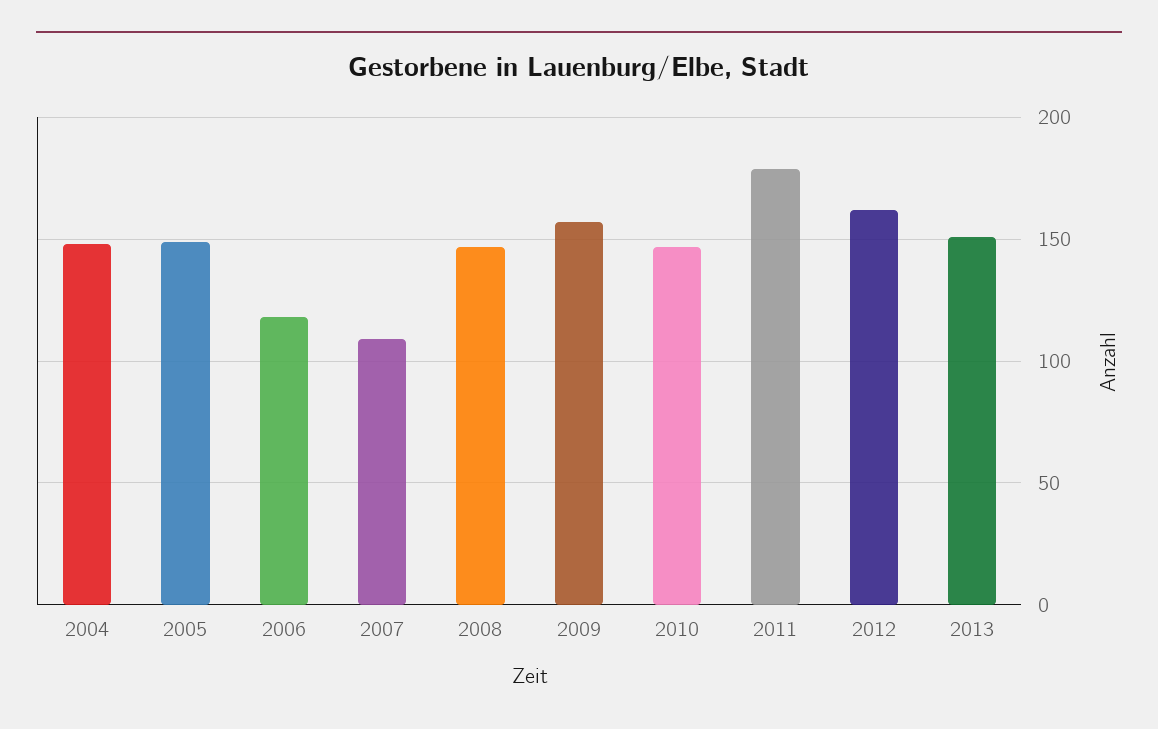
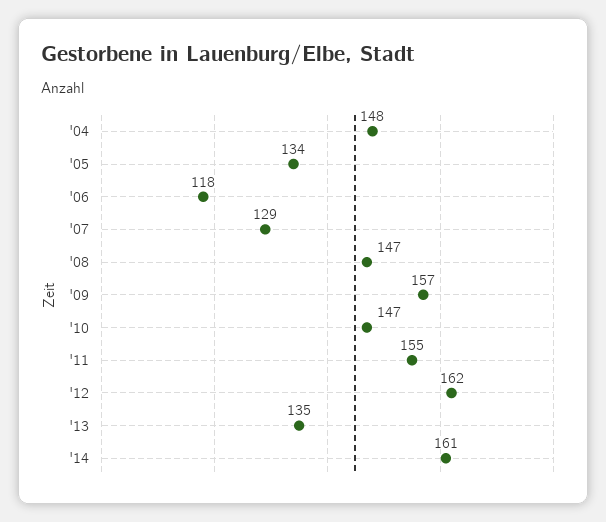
2005: 150 -> 134
2007: 110 -> 129
2011: 180 -> 155
2013: 150 -> 135
'14: none -> 161

